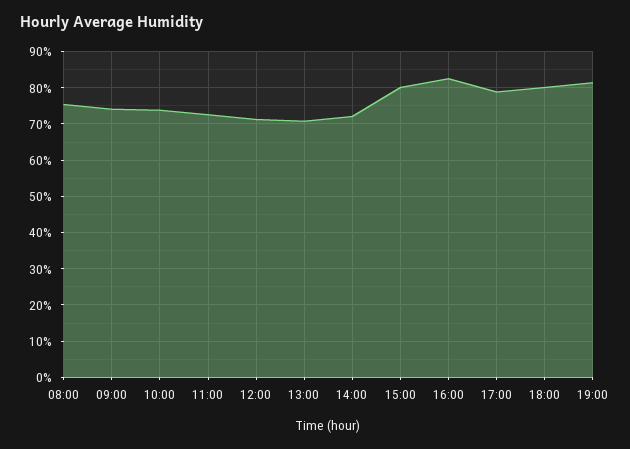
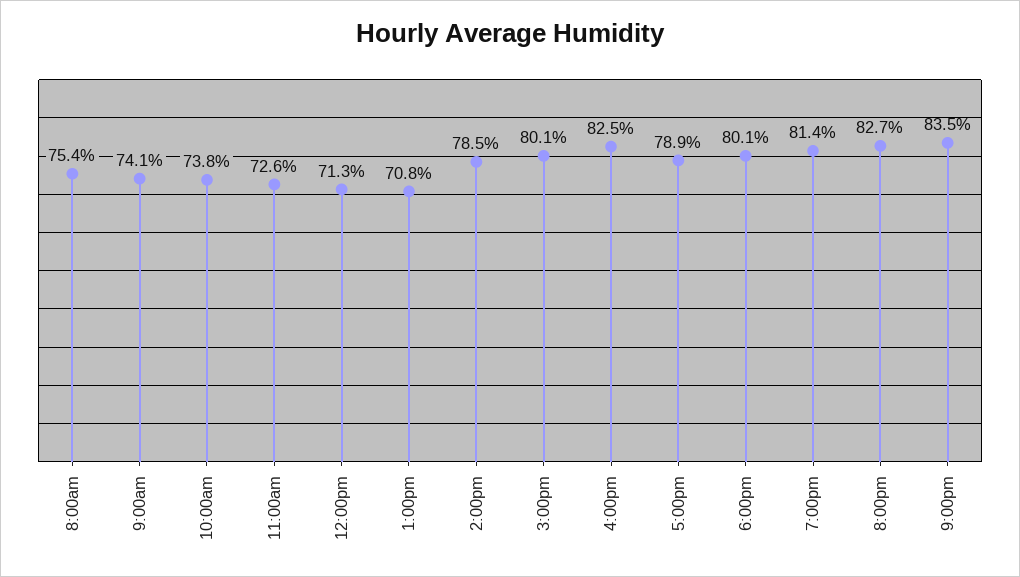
14:00: 72 -> 78.5
8:00pm: none -> 82.7
9:00pm: none -> 83.5

